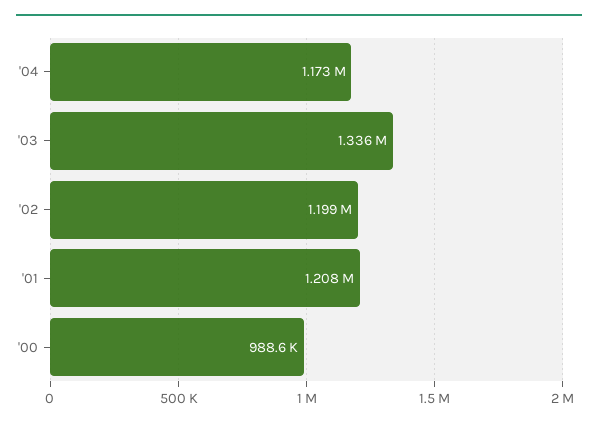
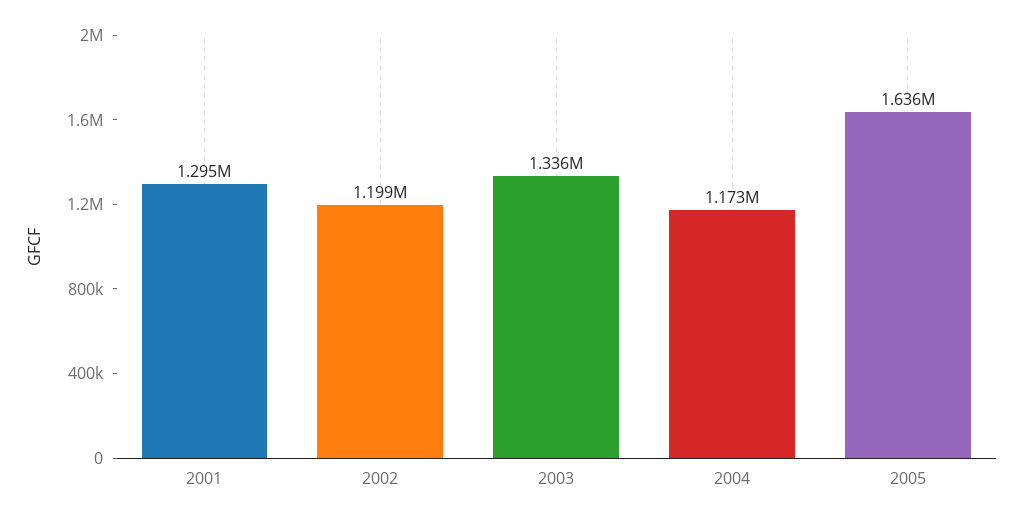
'01: 1208000 -> 1295000
'00: 988600 -> none
2005: none -> 1636000

